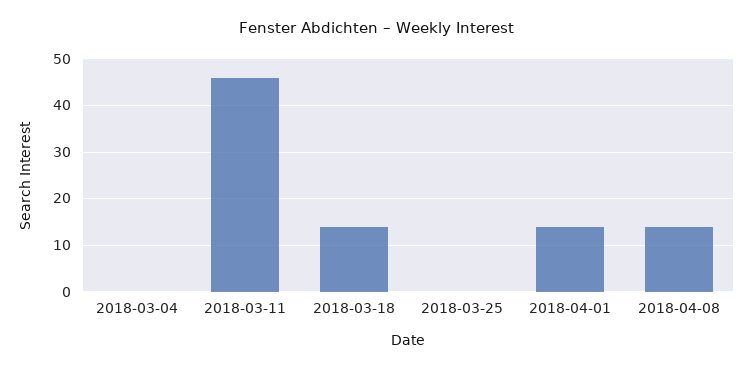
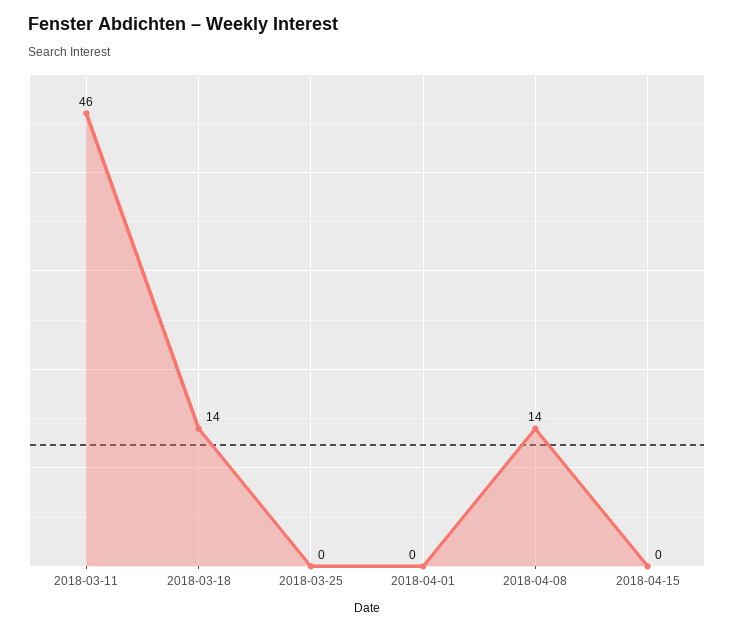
2018-03-04: 0 -> none
2018-04-01: 15 -> 0
2018-04-15: none -> 0

